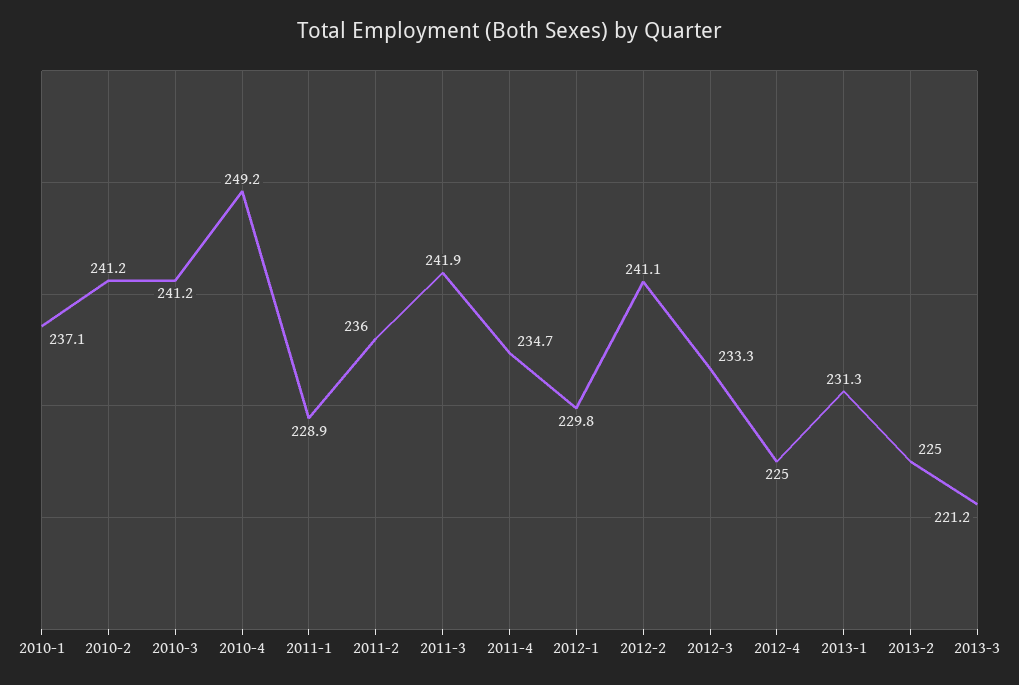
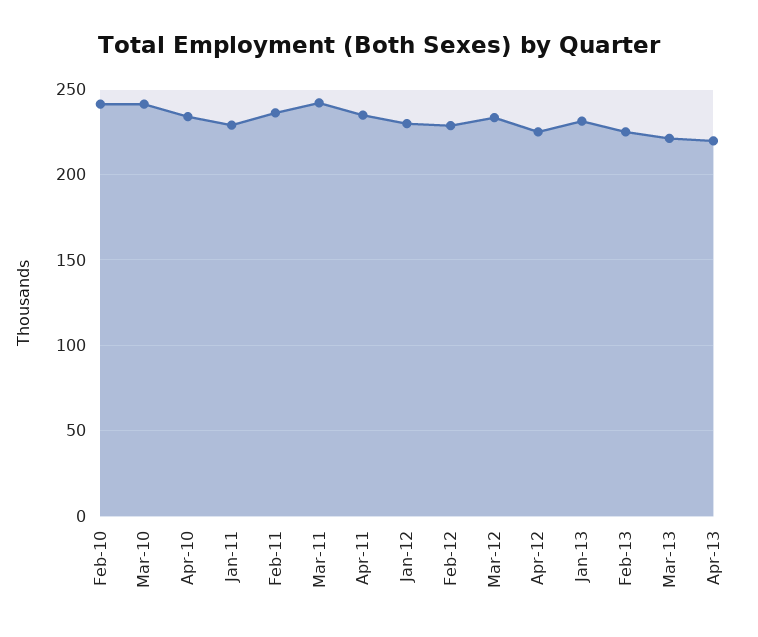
2010-1: 237.1 -> none
2010-4: 249.2 -> 235
2012-2: 241.1 -> 230
Apr-13: none -> 220

